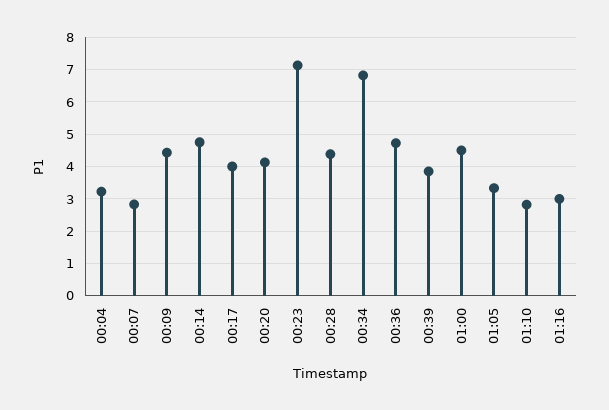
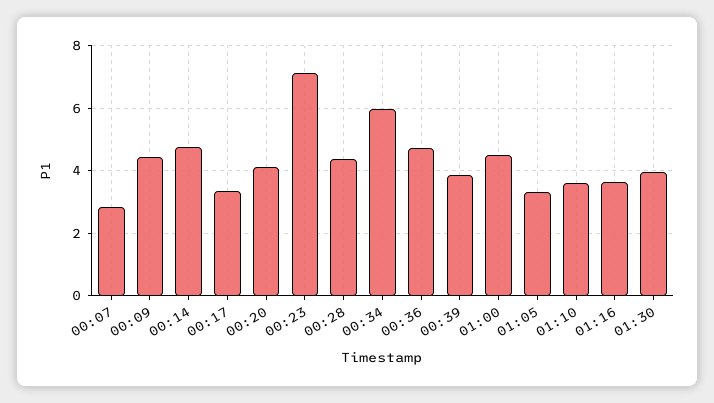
00:04: 3.2 -> none
00:17: 4 -> 3.4
00:34: 6.8 -> 6
01:10: 2.8 -> 3.6
01:16: 3 -> 3.6
01:30: none -> 4

